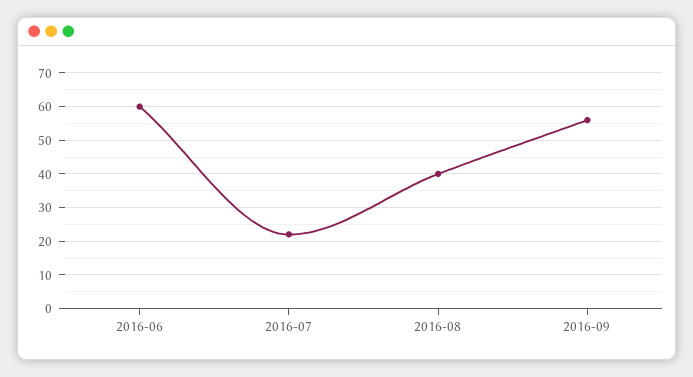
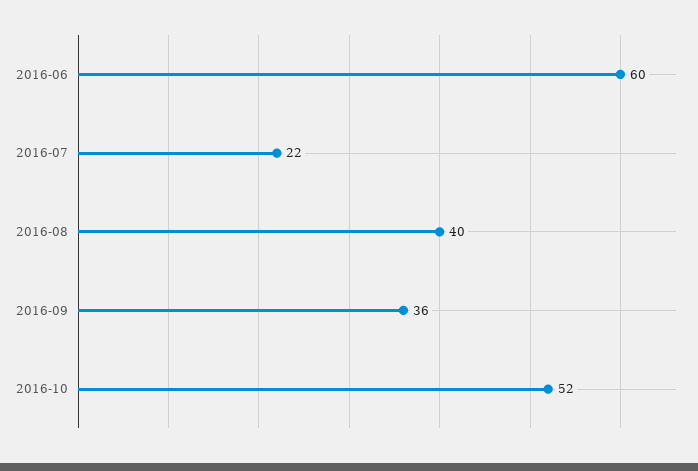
2016-09: 55 -> 36
2016-10: none -> 52

